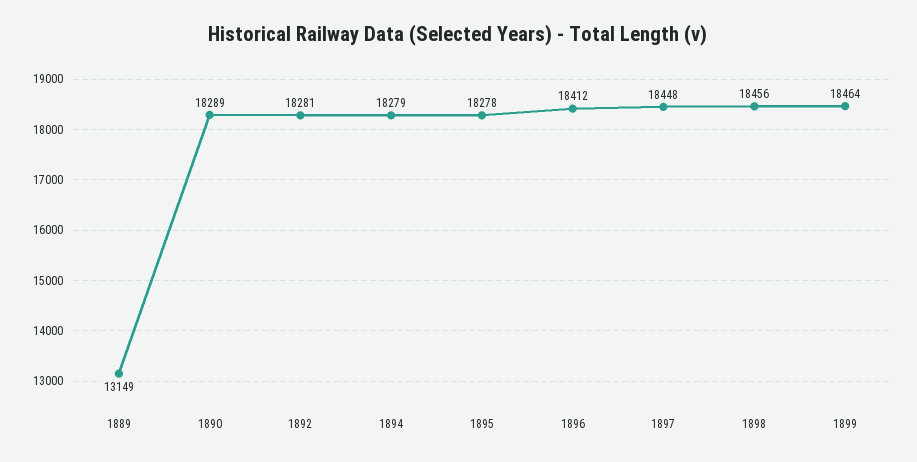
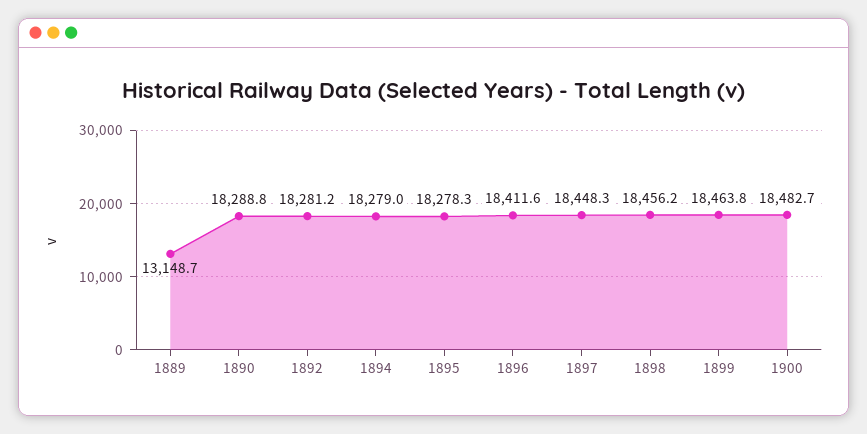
1900: none -> 18482.7

